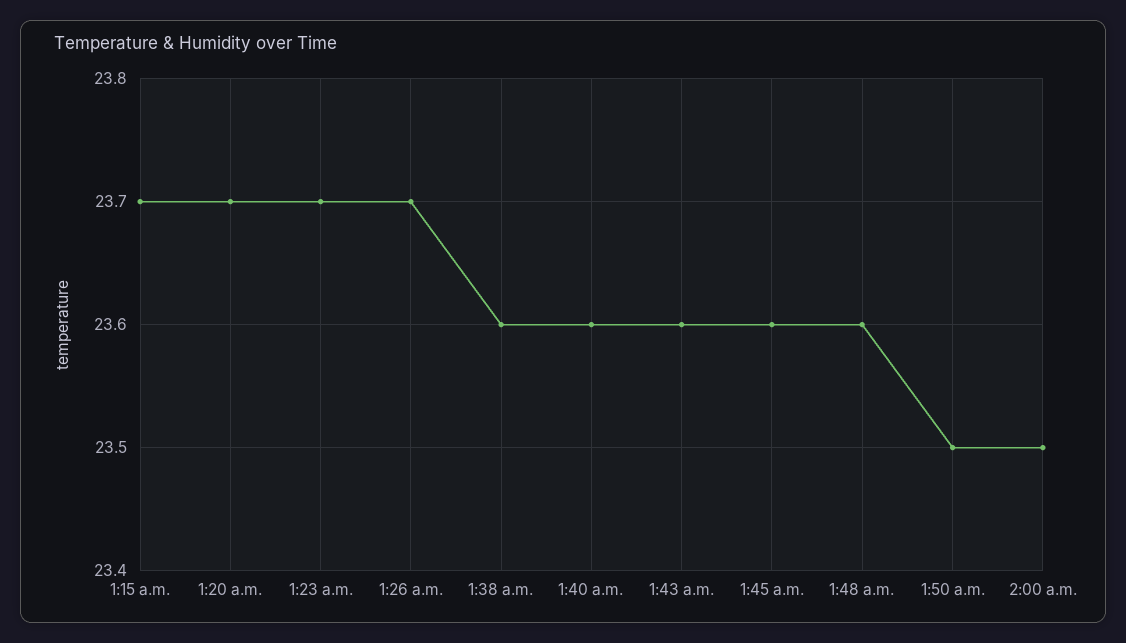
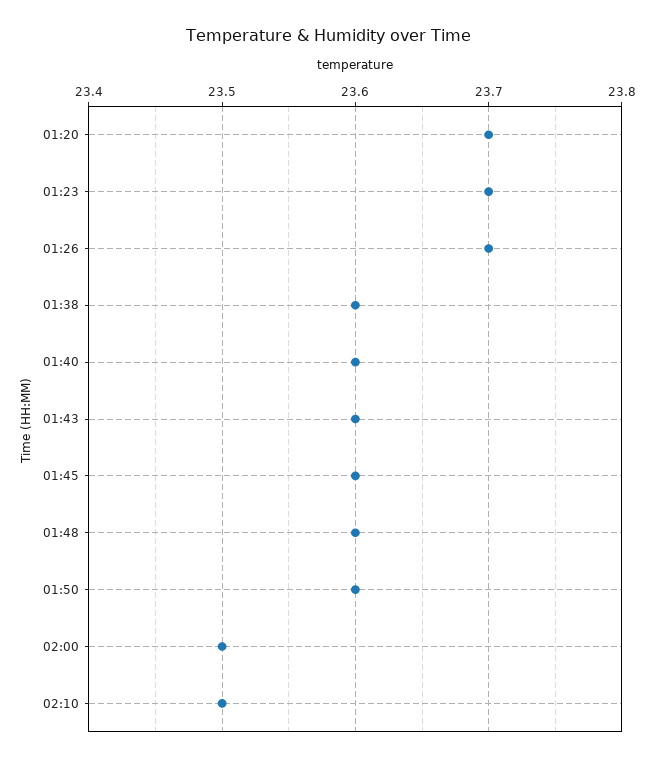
1:15 a.m.: 23.7 -> none
1:50 a.m.: 23.5 -> 23.6
02:10: none -> 23.5

